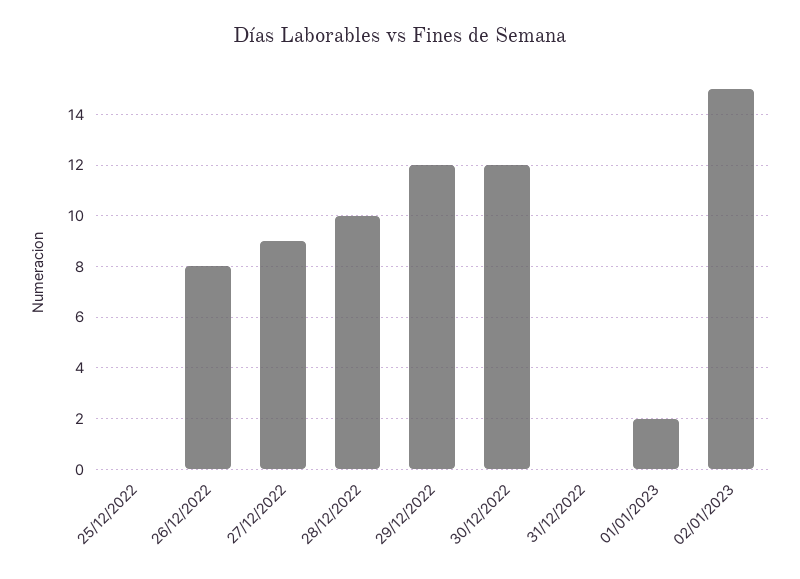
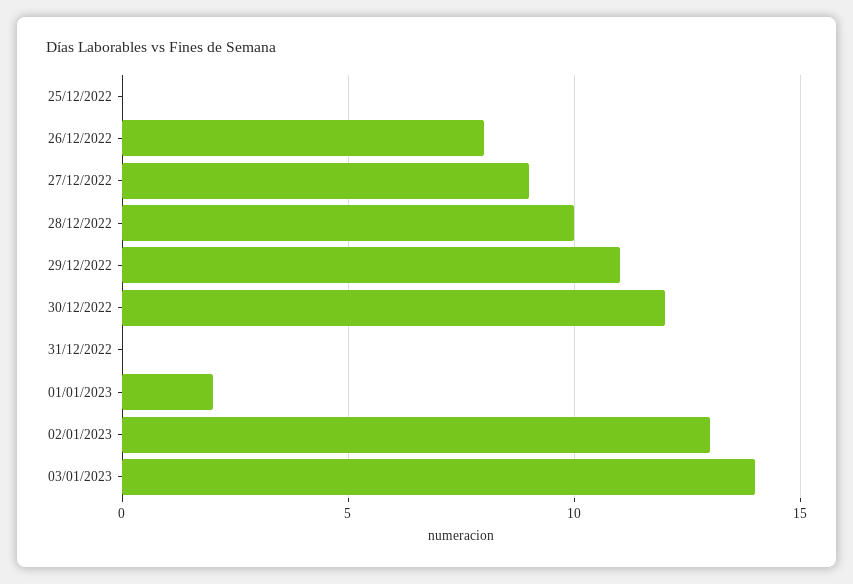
29/12/2022: 12 -> 11
02/01/2023: 15 -> 13
03/01/2023: none -> 14

